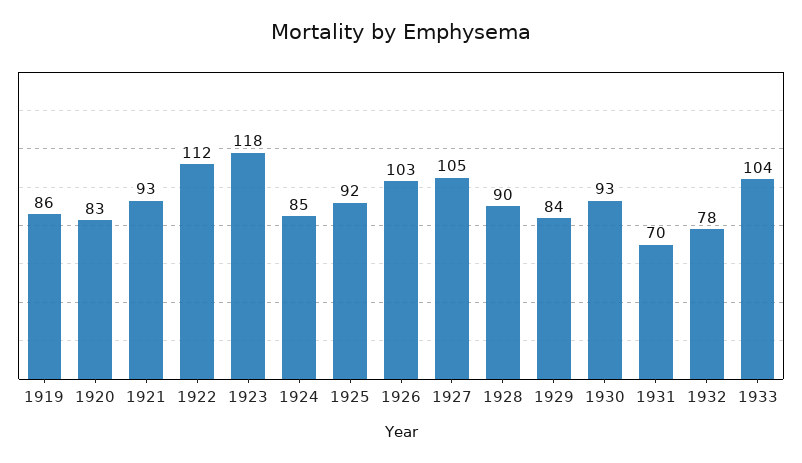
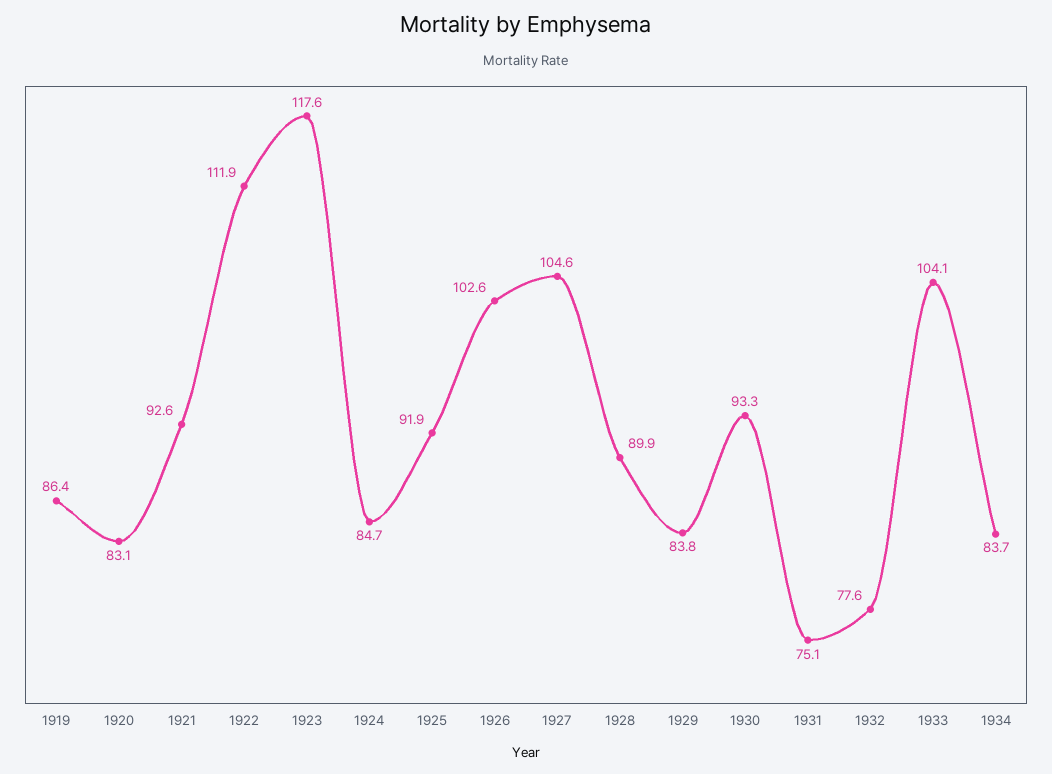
1931: 70 -> 75.1
1934: none -> 83.7

